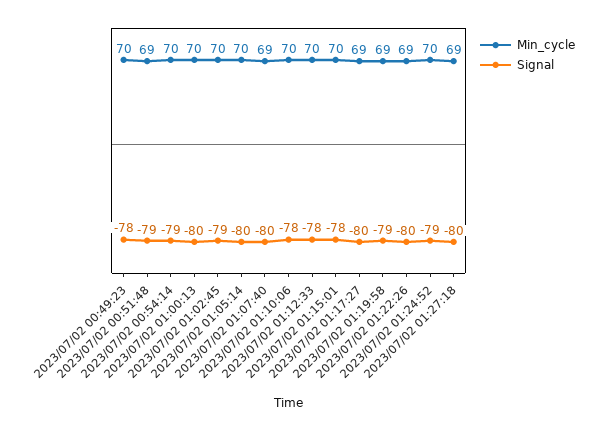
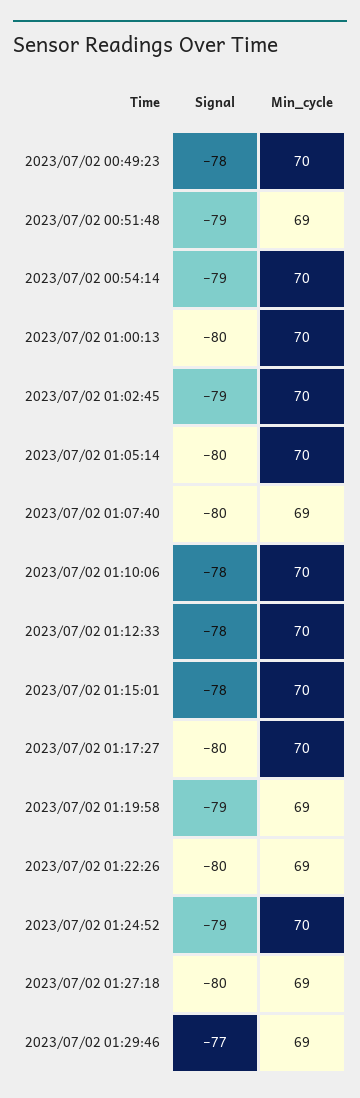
Min_cycle, 2023/07/02 01:17:27: 69 -> 70
Signal, 2023/07/02 01:29:46: none -> -77
Min_cycle, 2023/07/02 01:29:46: none -> 69

